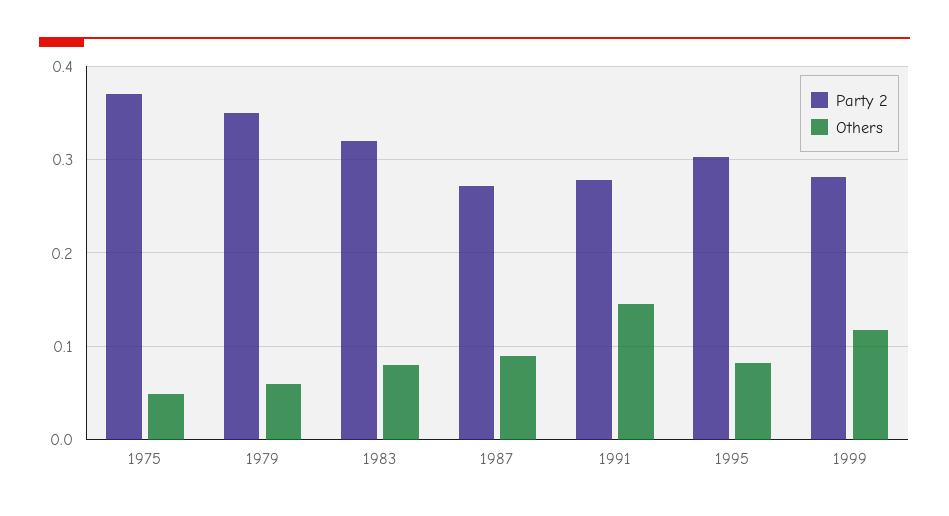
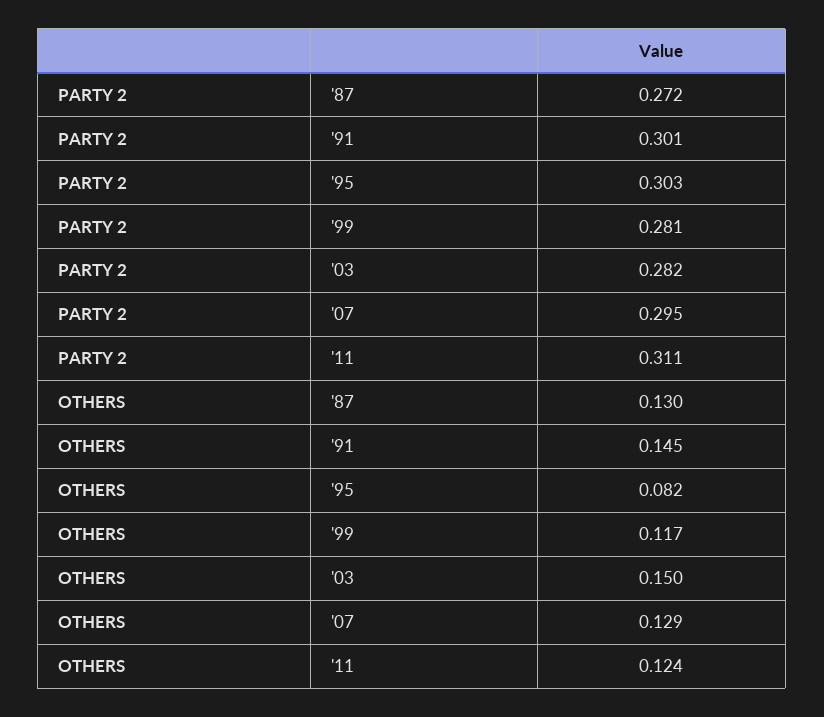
Party 2, 1975: 0.37 -> none
Others, 1975: 0.05 -> none
Party 2, 1979: 0.35 -> none
Others, 1979: 0.06 -> none
Party 2, 1983: 0.32 -> none
Others, 1983: 0.08 -> none
Others, 1987: 0.09 -> 0.13
Party 2, 1991: 0.28 -> 0.301
Party 2, '03: none -> 0.282
Party 2, '07: none -> 0.295
Party 2, '11: none -> 0.311
Others, '03: none -> 0.15
Others, '07: none -> 0.129
Others, '11: none -> 0.124

